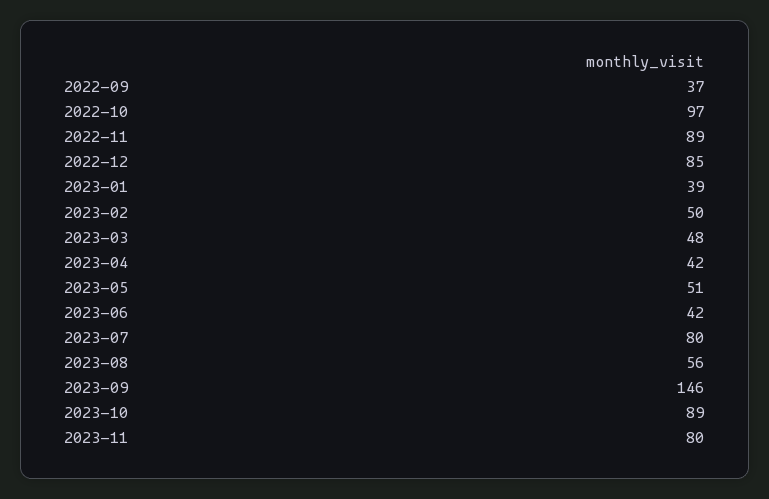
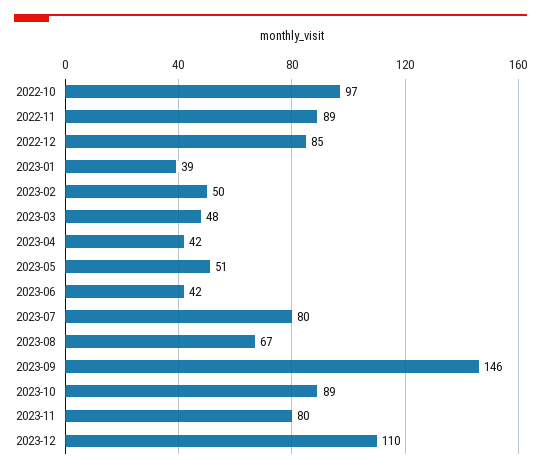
2022-09: 37 -> none
2023-08: 56 -> 67
2023-12: none -> 110

